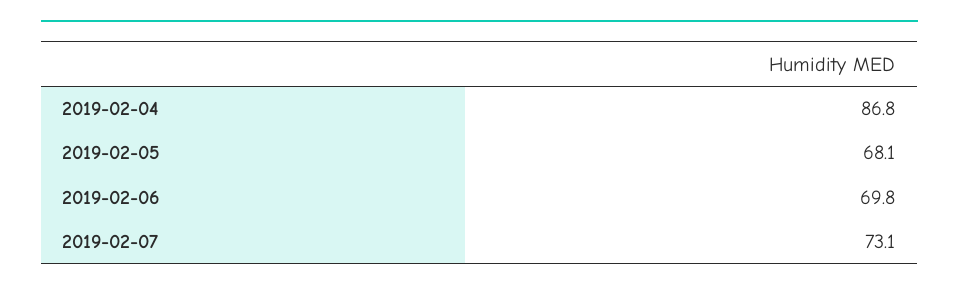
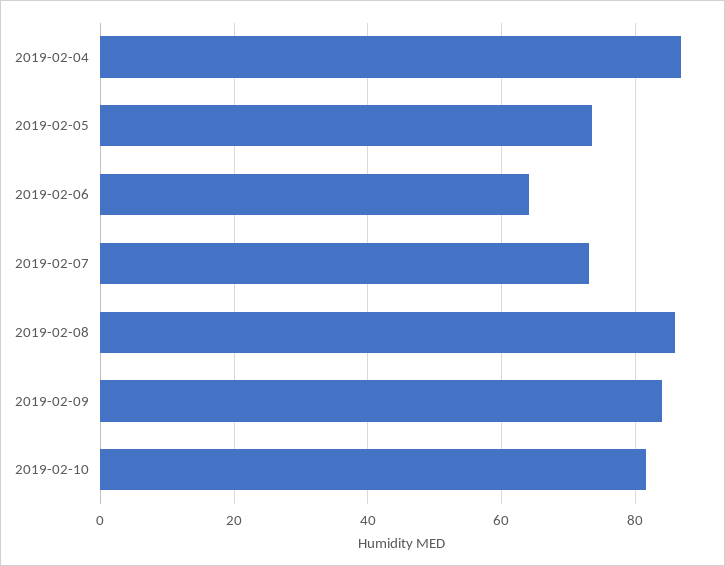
2019-02-05: 68.1 -> 74
2019-02-06: 69.8 -> 64
2019-02-08: none -> 86
2019-02-09: none -> 84
2019-02-10: none -> 82

